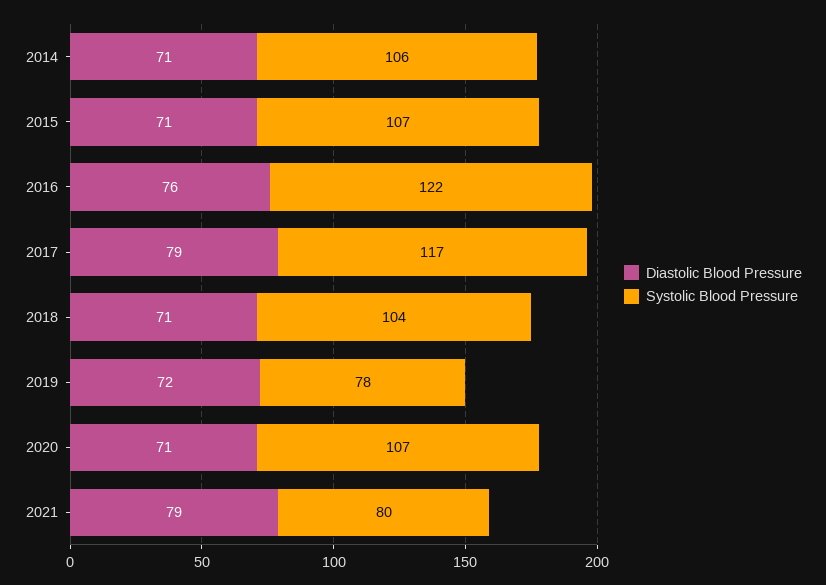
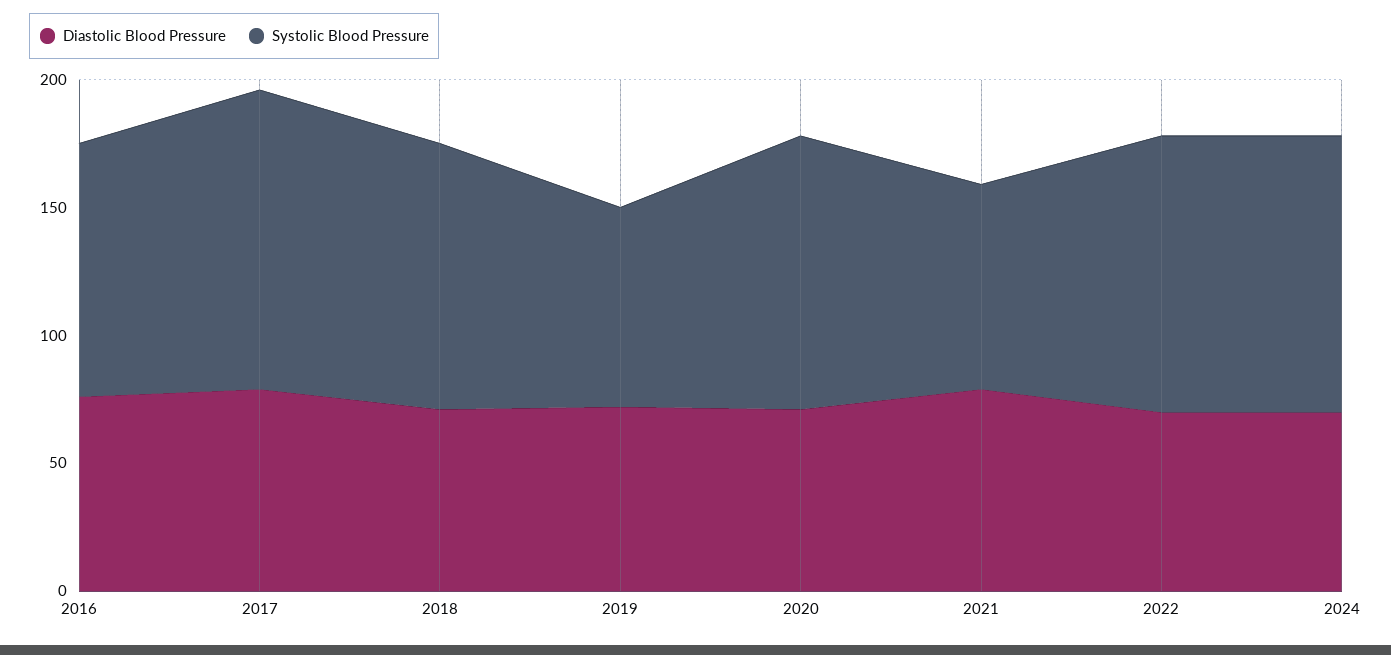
Diastolic Blood Pressure, 2014: 71 -> none
Systolic Blood Pressure, 2014: 106 -> none
Diastolic Blood Pressure, 2015: 71 -> none
Systolic Blood Pressure, 2015: 107 -> none
Systolic Blood Pressure, 2016: 122 -> 100
Diastolic Blood Pressure, 2022: none -> 70
Systolic Blood Pressure, 2022: none -> 110
Diastolic Blood Pressure, 2024: none -> 70
Systolic Blood Pressure, 2024: none -> 110

